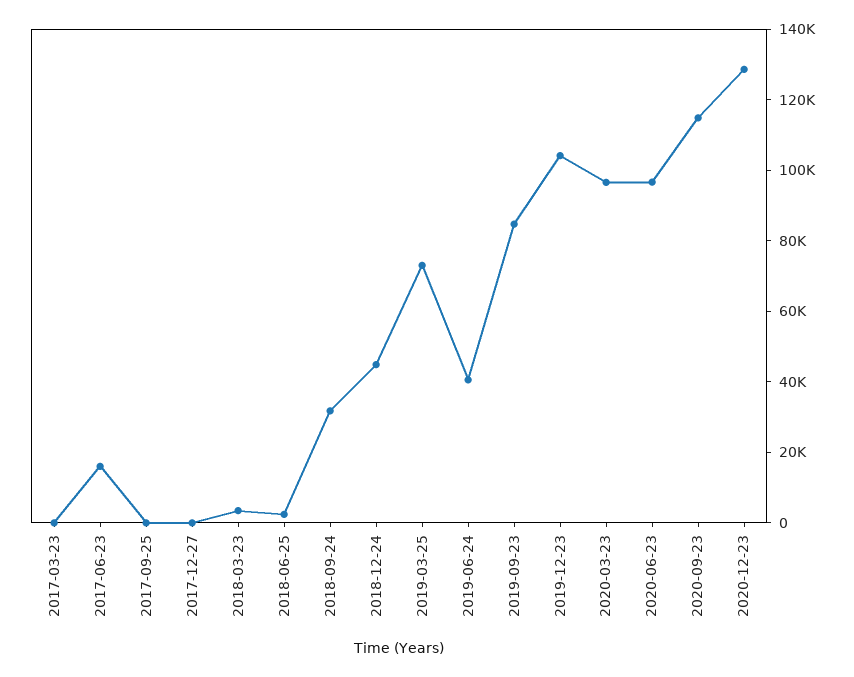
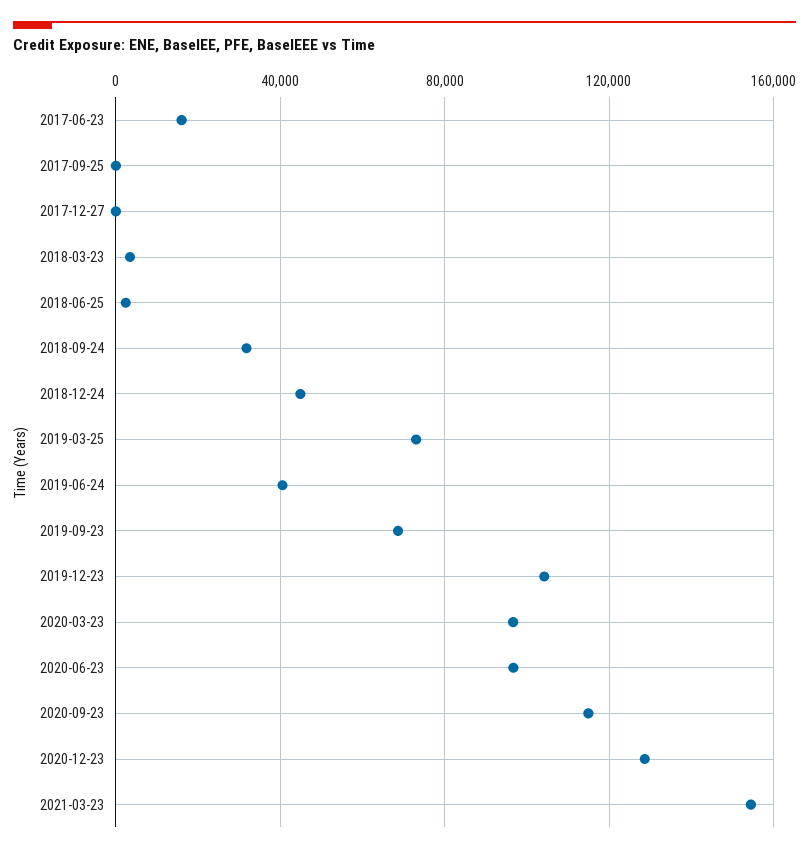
2017-03-23: 0 -> none
2019-09-23: 85000 -> 70000
2021-03-23: none -> 155000

